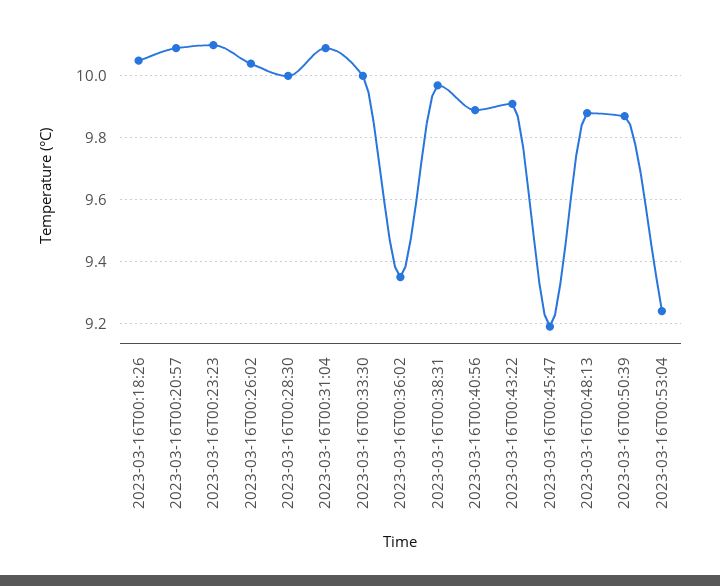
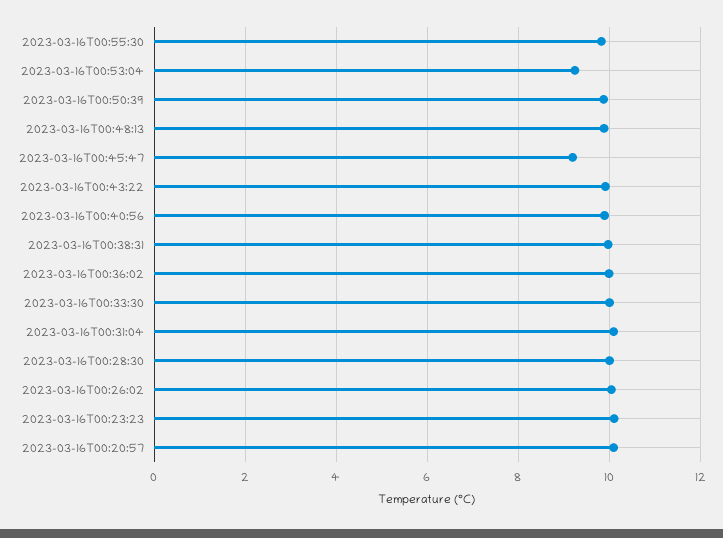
2023-03-16T00:18:26: 10.05 -> none
2023-03-16T00:36:02: 9.35 -> 10
2023-03-16T00:55:30: none -> 9.8

